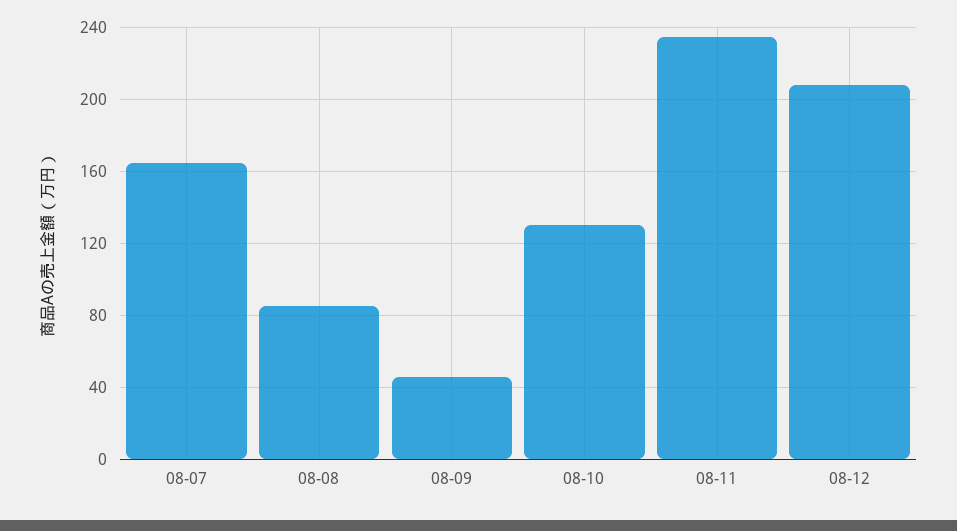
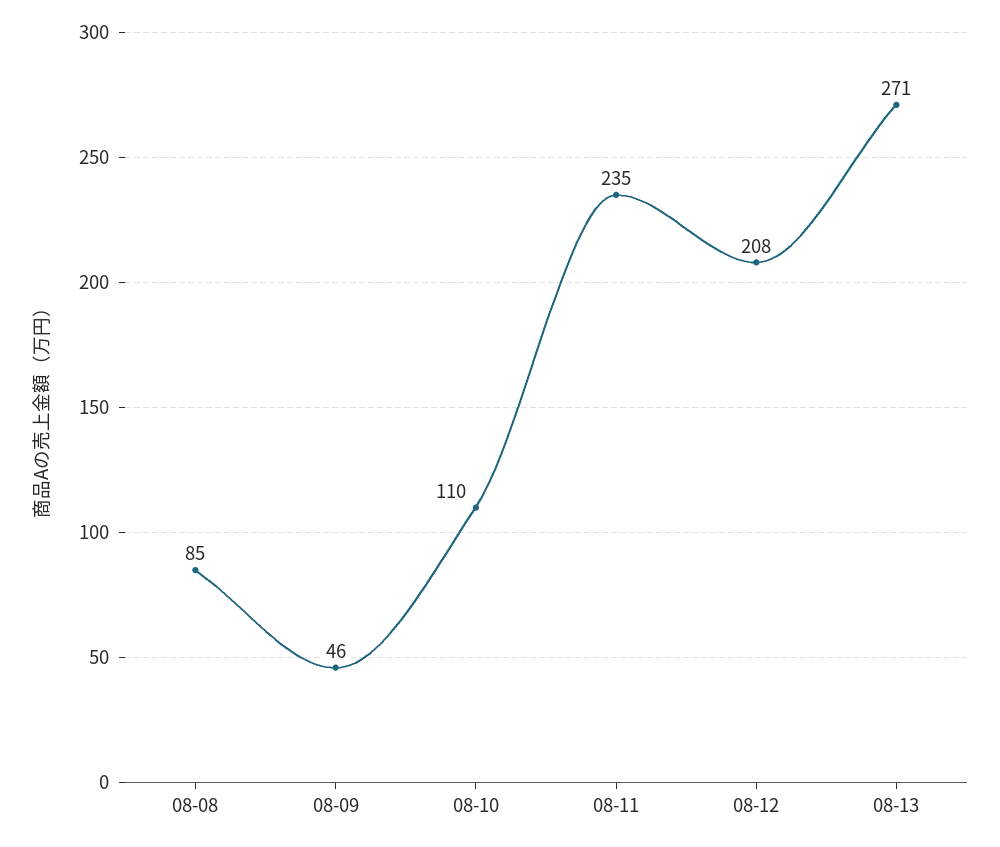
08-07: 165 -> none
08-10: 130 -> 110
08-13: none -> 271

